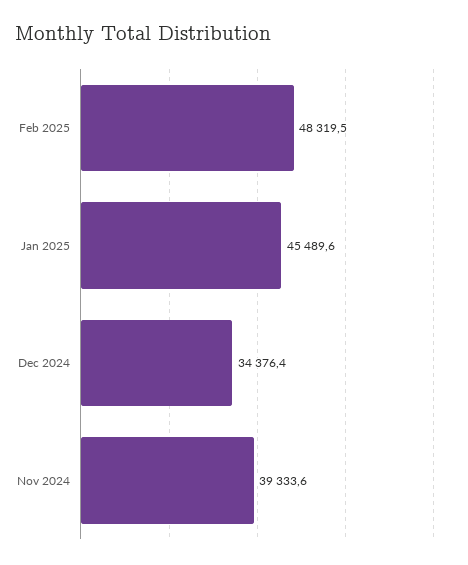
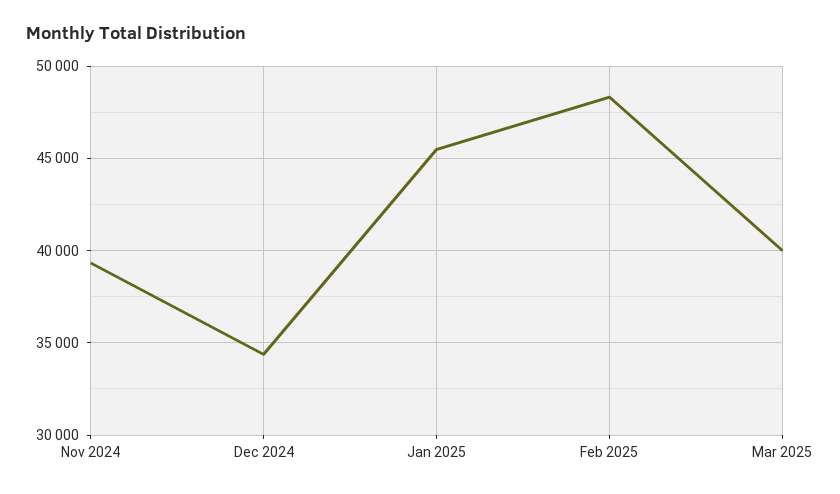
Mar 2025: none -> 40000

